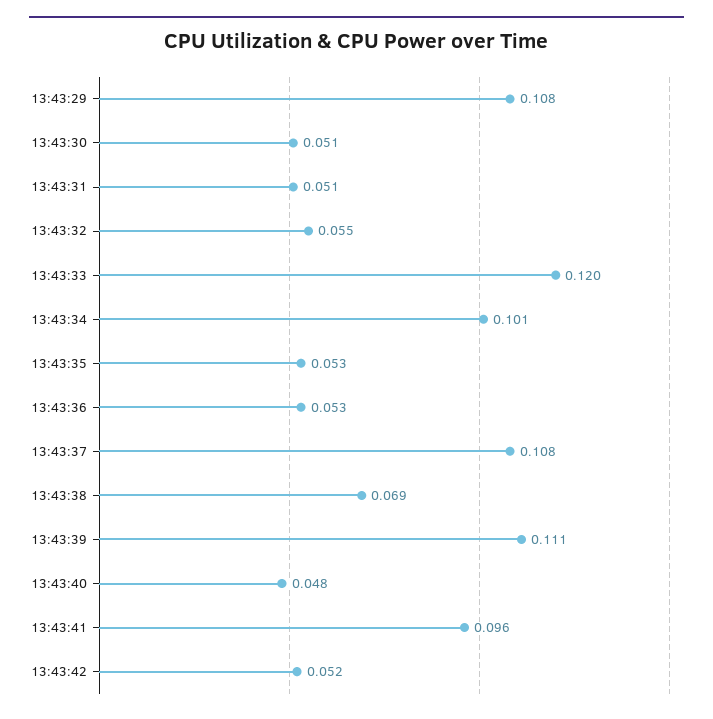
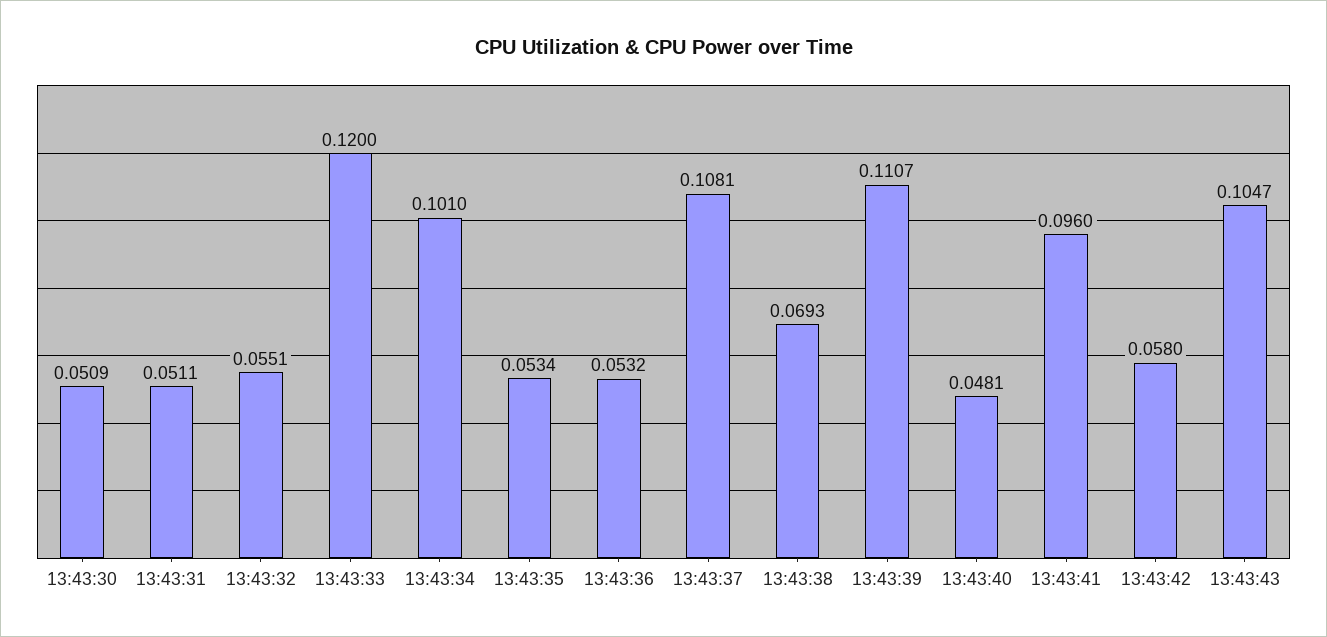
13:43:29: 0.108 -> none
13:43:42: 0.052 -> 0.058
13:43:43: none -> 0.1047

